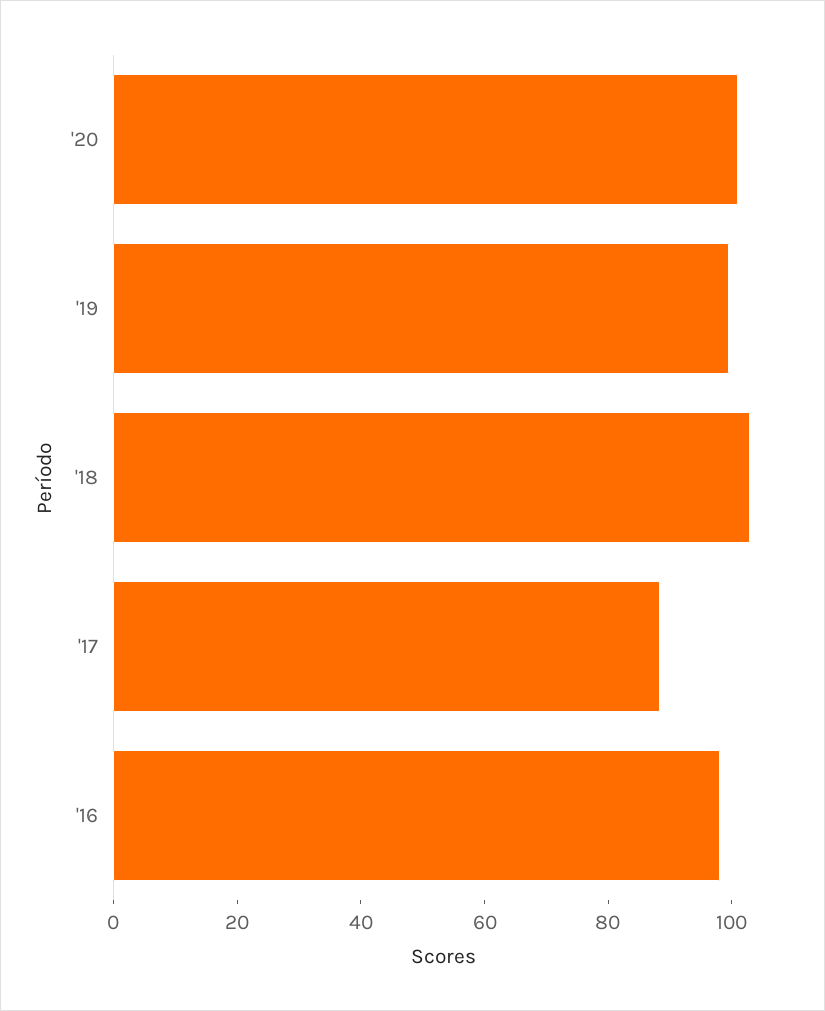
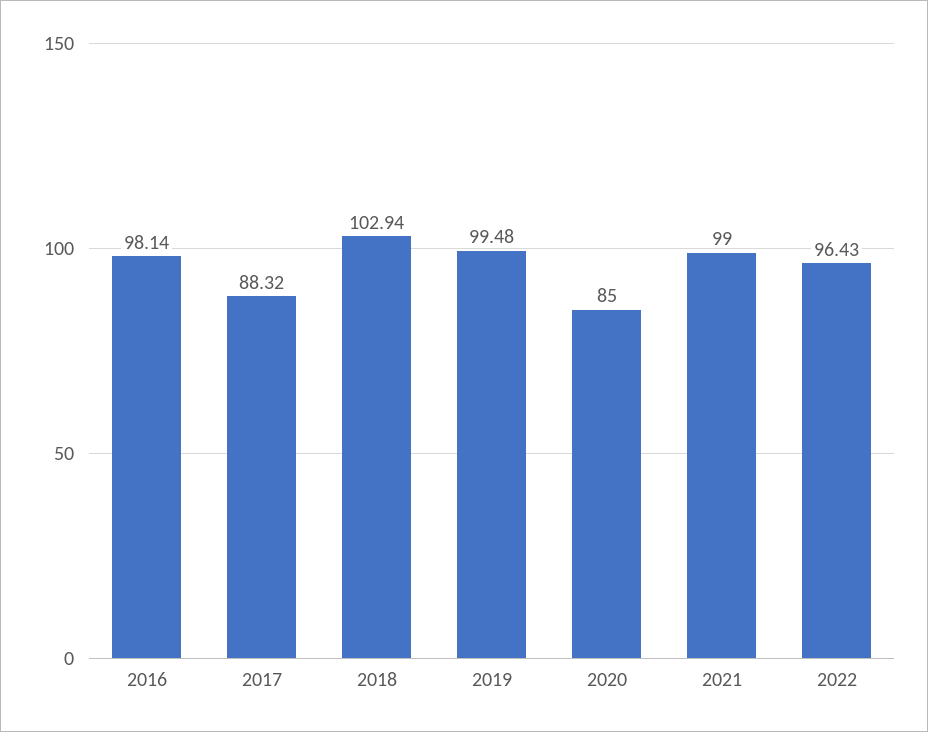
'20: 100 -> 85
2021: none -> 99
2022: none -> 96.43

